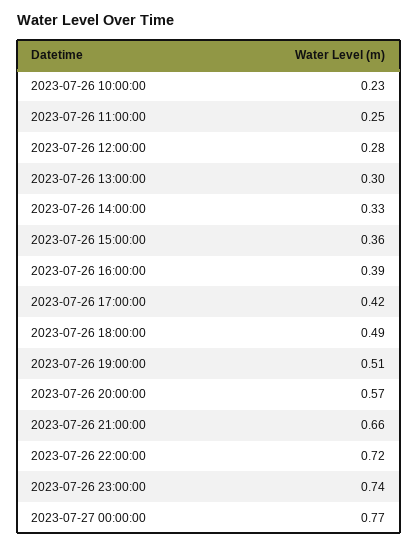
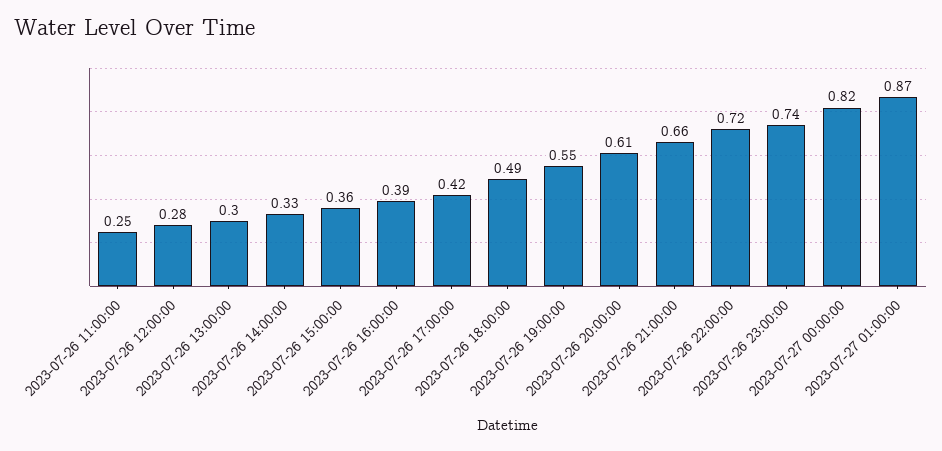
2023-07-26 10:00:00: 0.23 -> none
2023-07-26 19:00:00: 0.51 -> 0.55
2023-07-26 20:00:00: 0.57 -> 0.61
2023-07-27 00:00:00: 0.77 -> 0.82
2023-07-27 01:00:00: none -> 0.87

